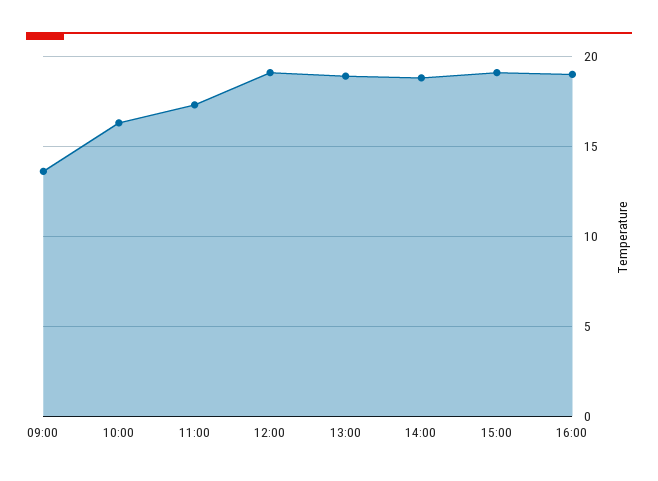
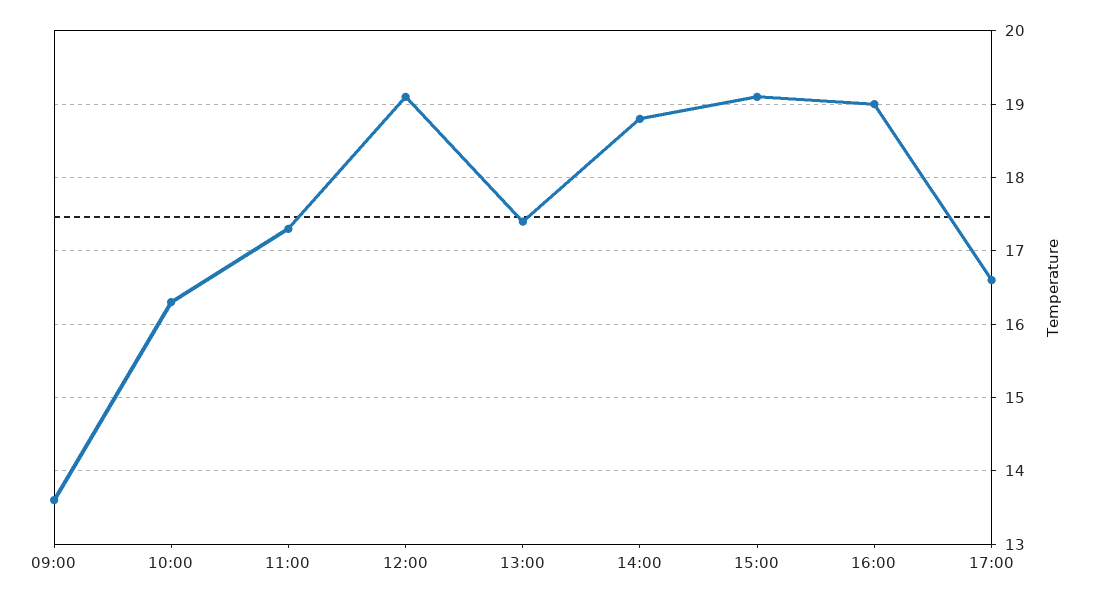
13:00: 19 -> 17.4
17:00: none -> 16.6

